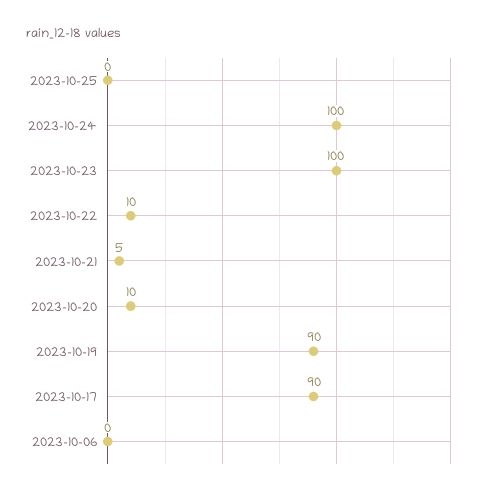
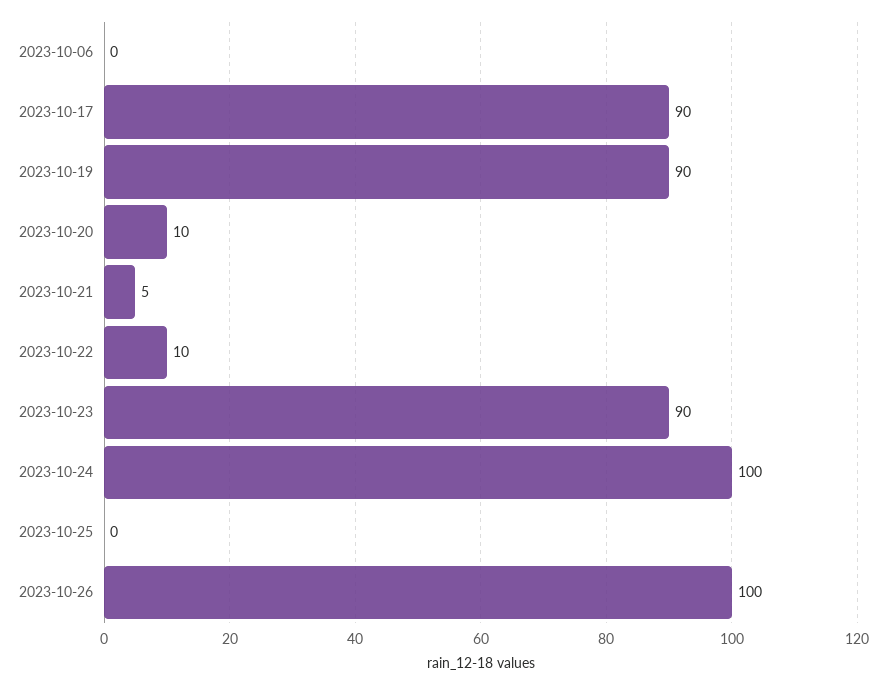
2023-10-23: 100 -> 90
2023-10-26: none -> 100

